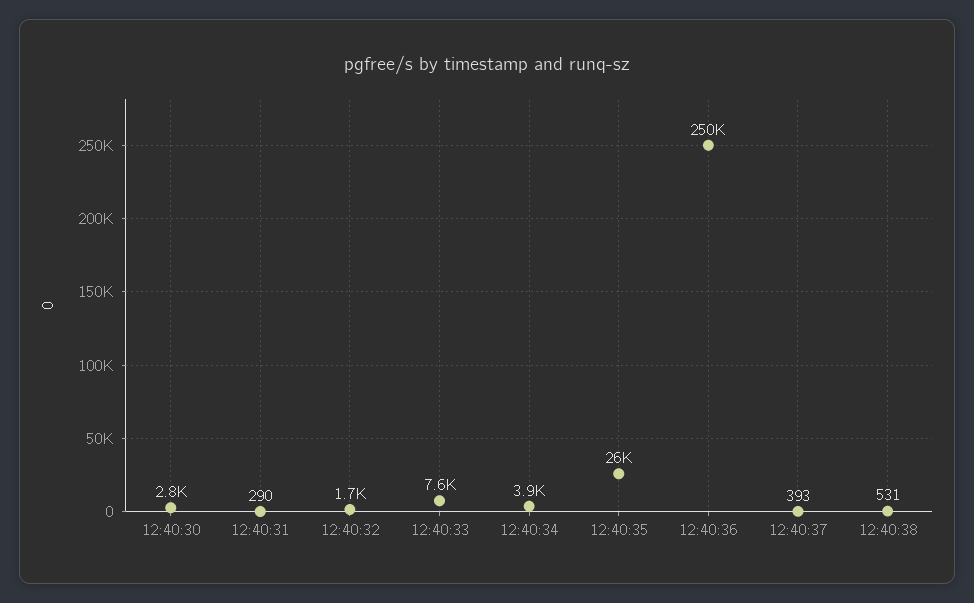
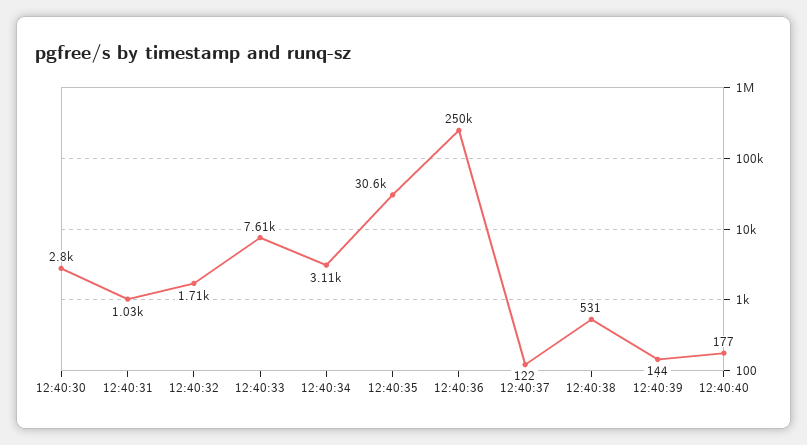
12:40:31: 290 -> 1030
12:40:34: 3900 -> 3110
12:40:35: 26000 -> 30600
12:40:37: 393 -> 122
12:40:39: none -> 144
12:40:40: none -> 177

